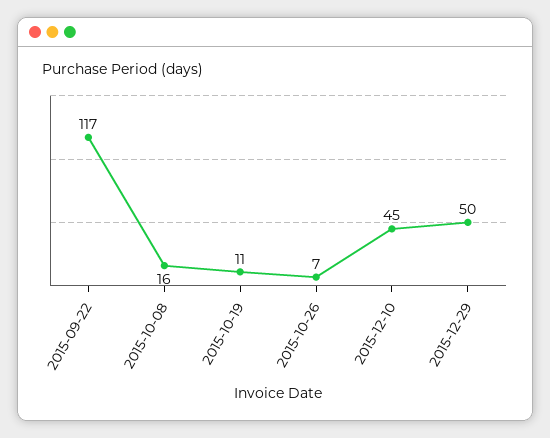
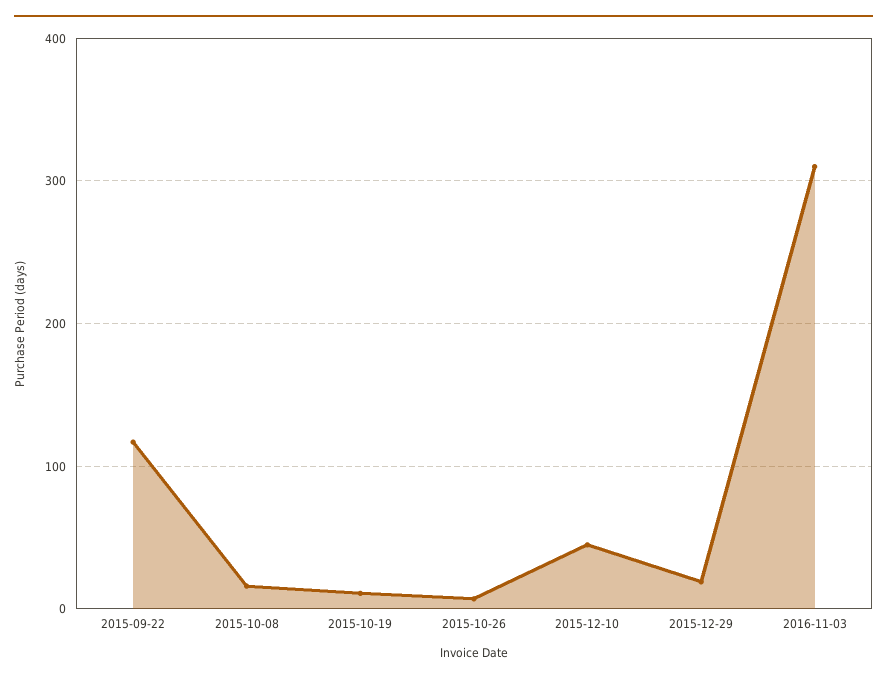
2015-12-29: 50 -> 20
2016-11-03: none -> 310

